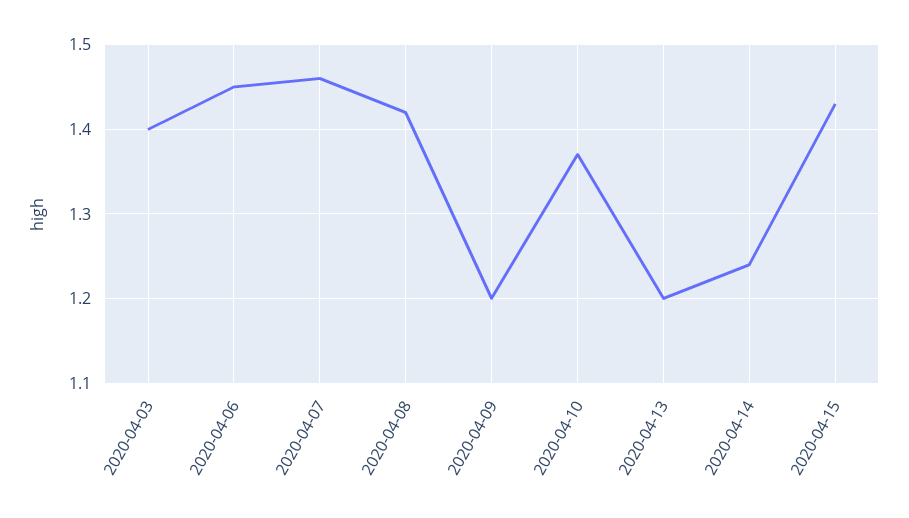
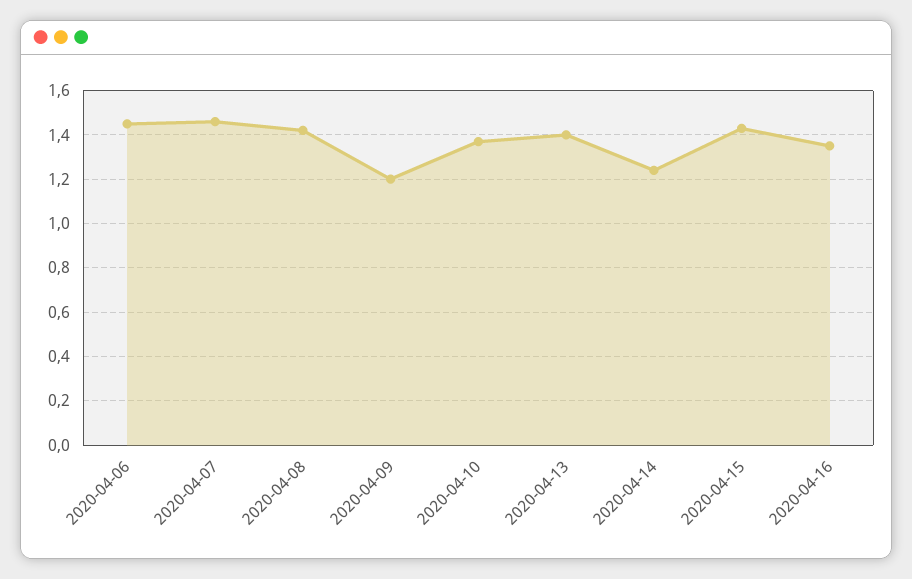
2020-04-03: 1.4 -> none
2020-04-13: 1.2 -> 1.4
2020-04-16: none -> 1.35

